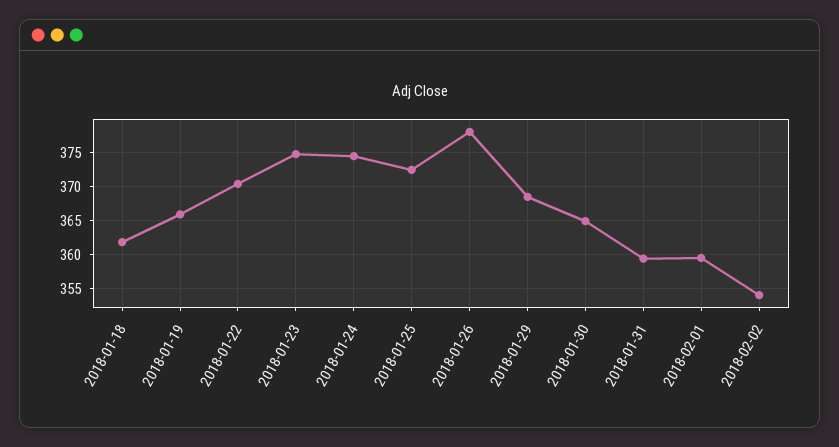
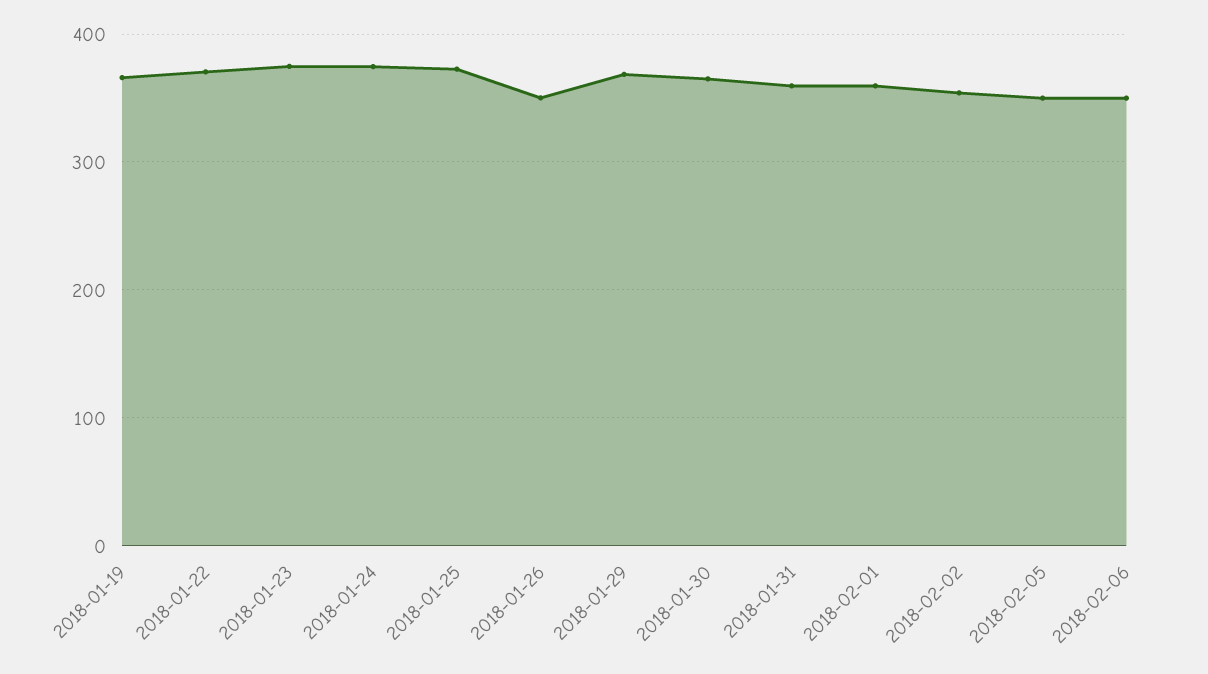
2018-01-18: 362 -> none
2018-01-26: 378 -> 350
2018-02-05: none -> 350
2018-02-06: none -> 350

